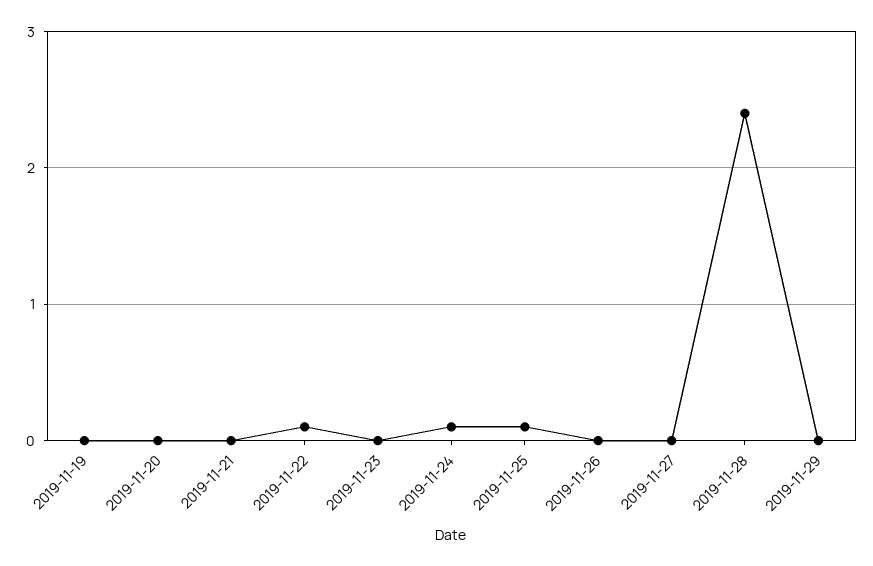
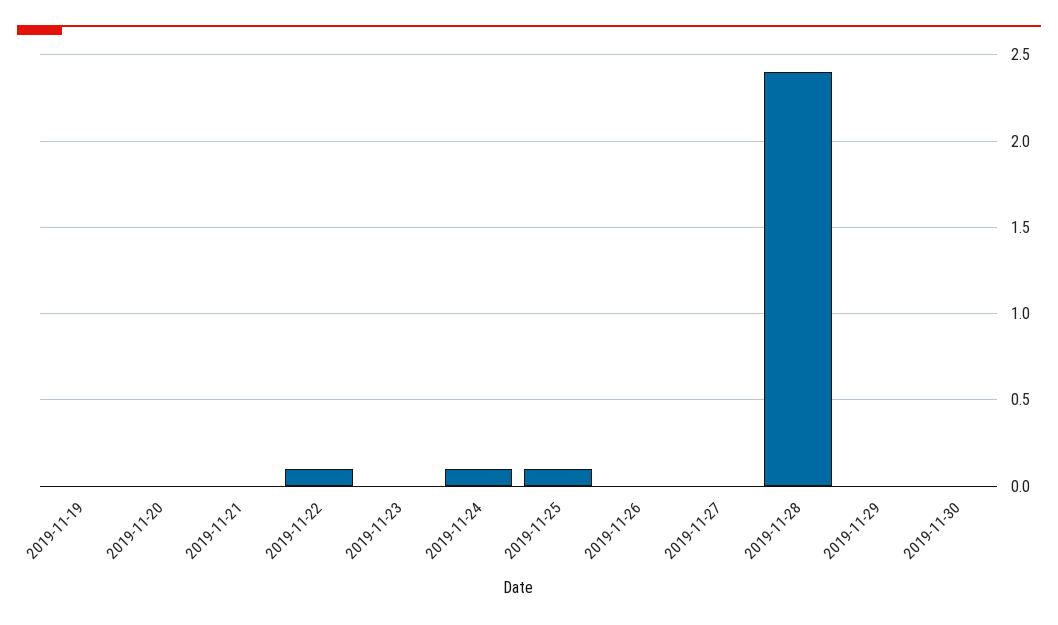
2019-11-30: none -> 0

